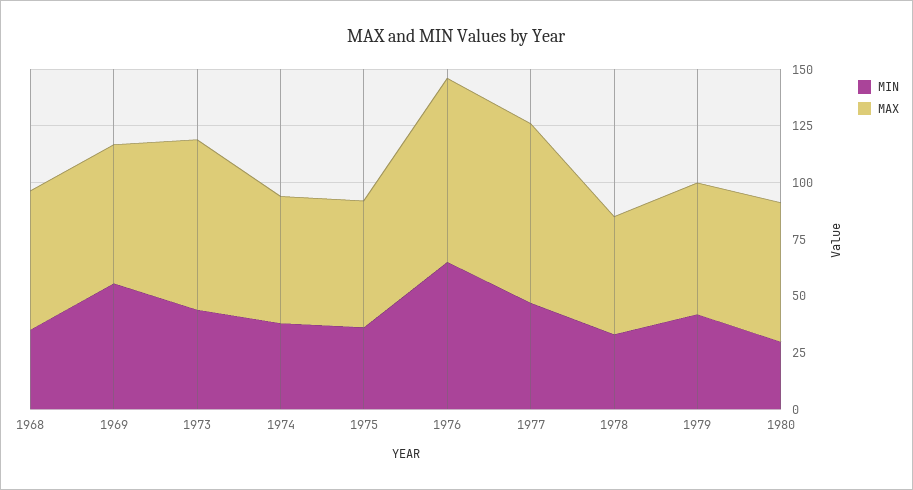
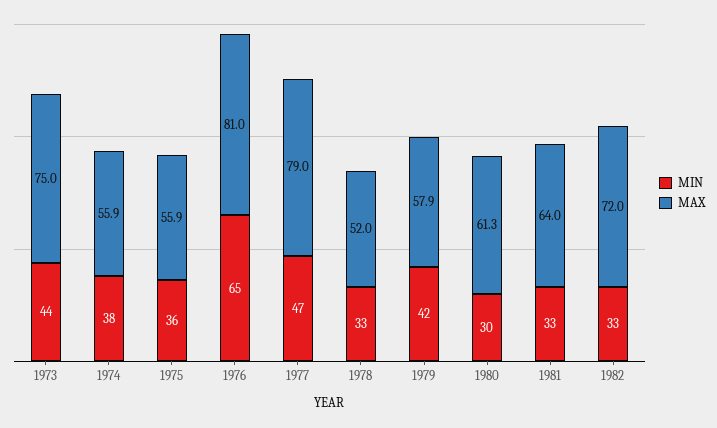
MIN, 1968: 35 -> none
MAX, 1968: 60 -> none
MIN, 1969: 55 -> none
MAX, 1969: 60 -> none
MIN, 1981: none -> 33
MAX, 1981: none -> 64
MIN, 1982: none -> 33
MAX, 1982: none -> 72

